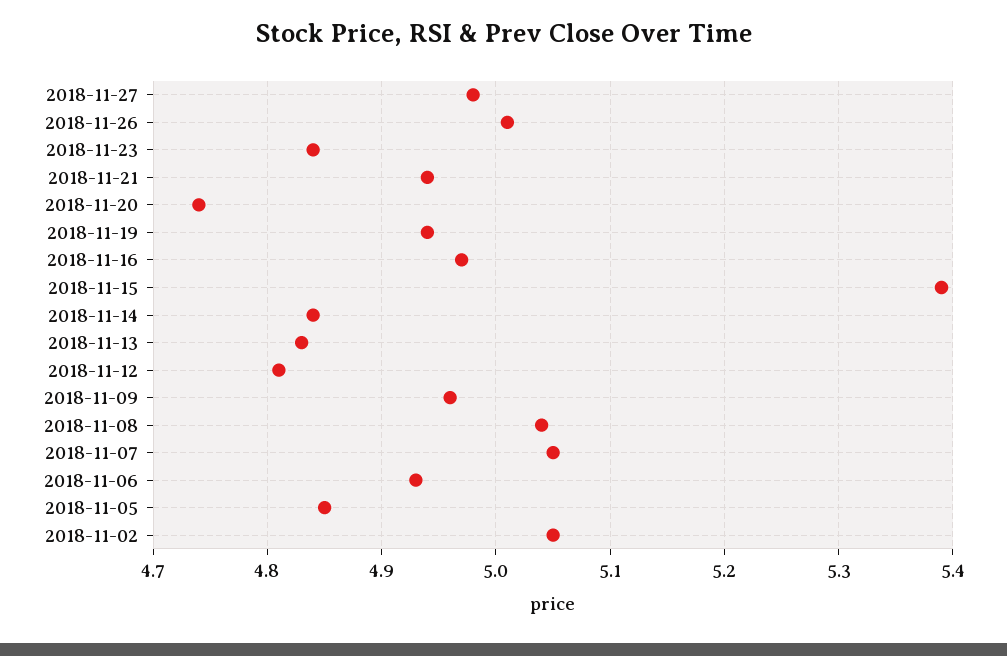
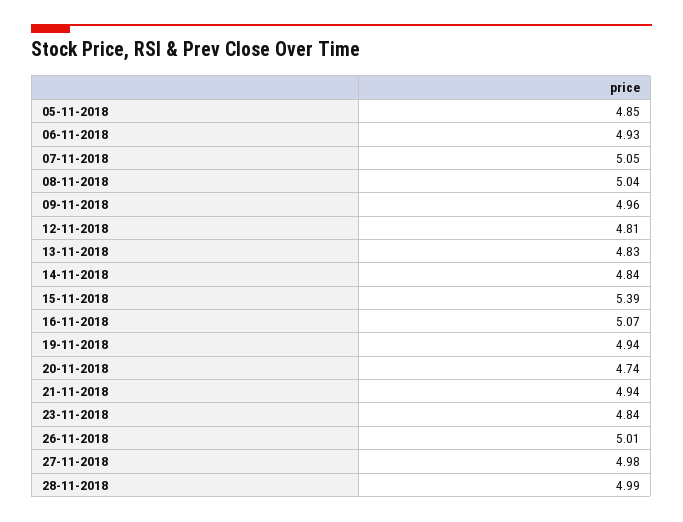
2018-11-16: 4.97 -> 5.07
2018-11-02: 5.05 -> none
28-11-2018: none -> 4.99

